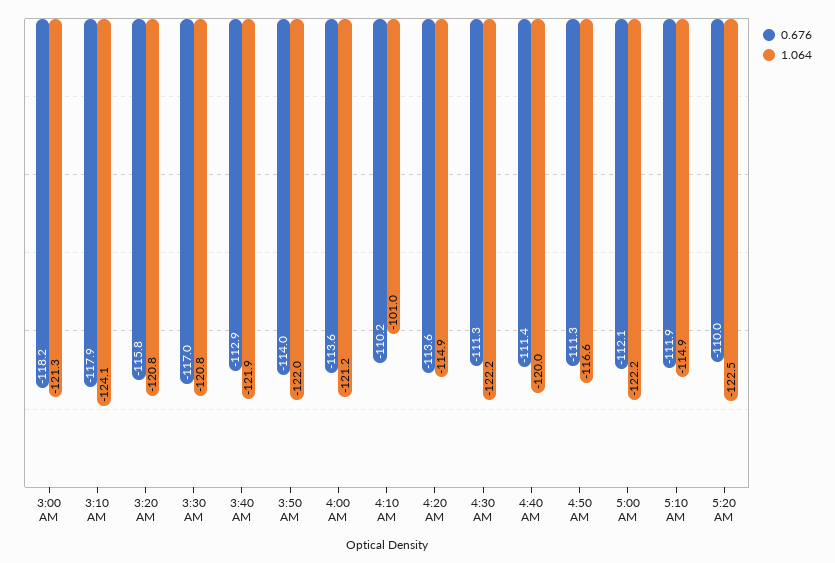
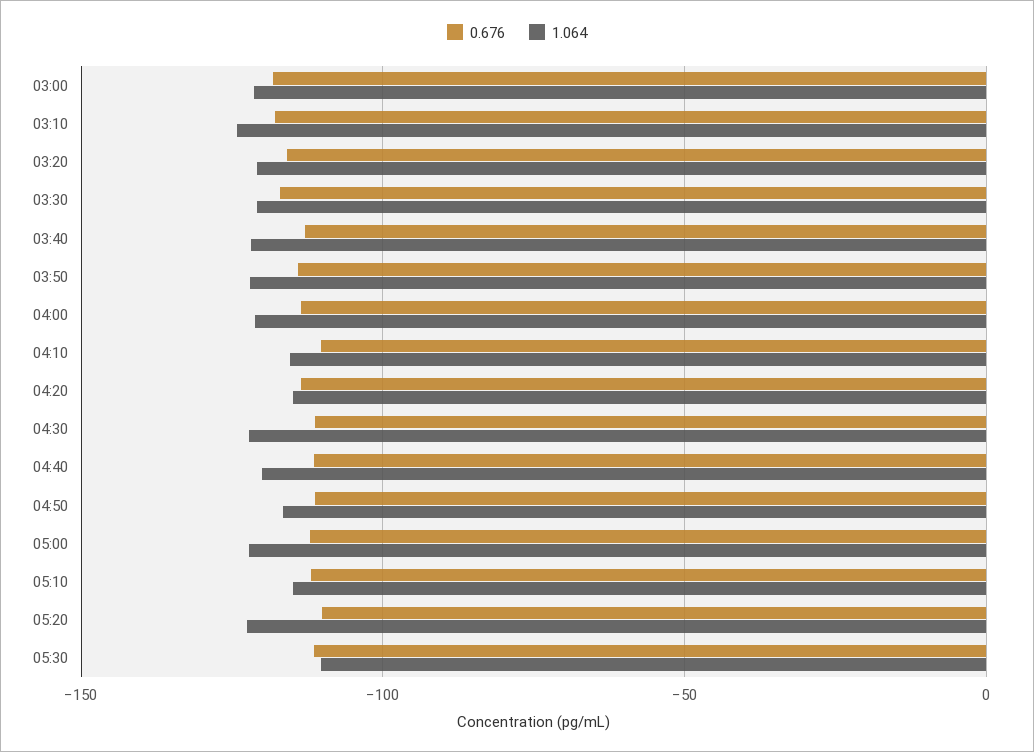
1.064, 4:10 AM: -101 -> -115
0.676, 05:30: none -> -110
1.064, 05:30: none -> -110

